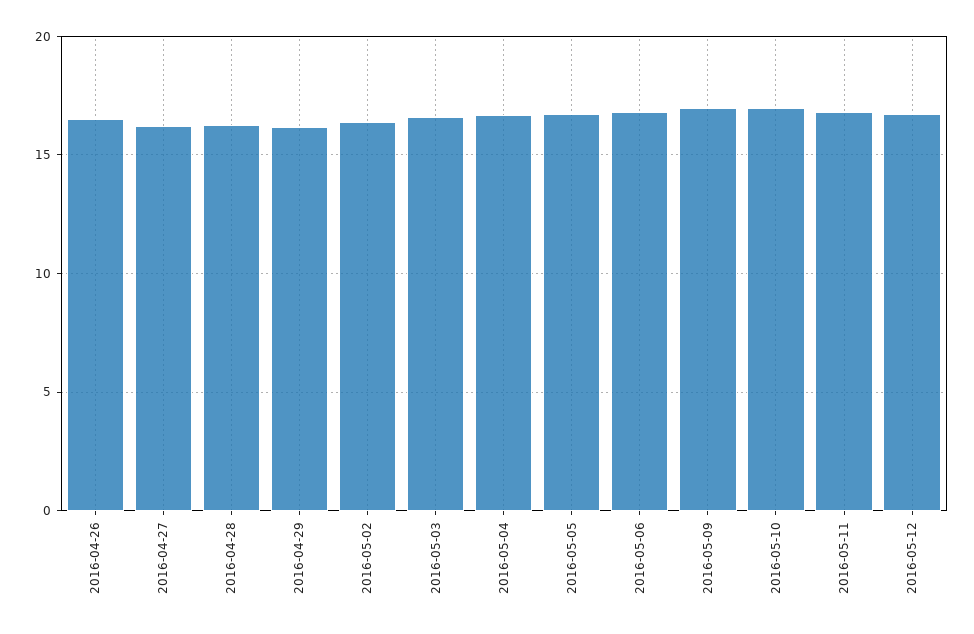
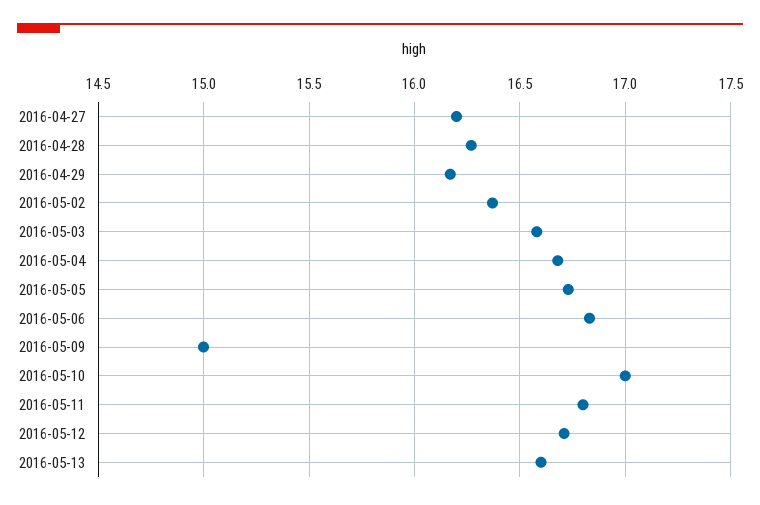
2016-04-26: 16.5 -> none
2016-05-09: 17 -> 15
2016-05-13: none -> 16.6

